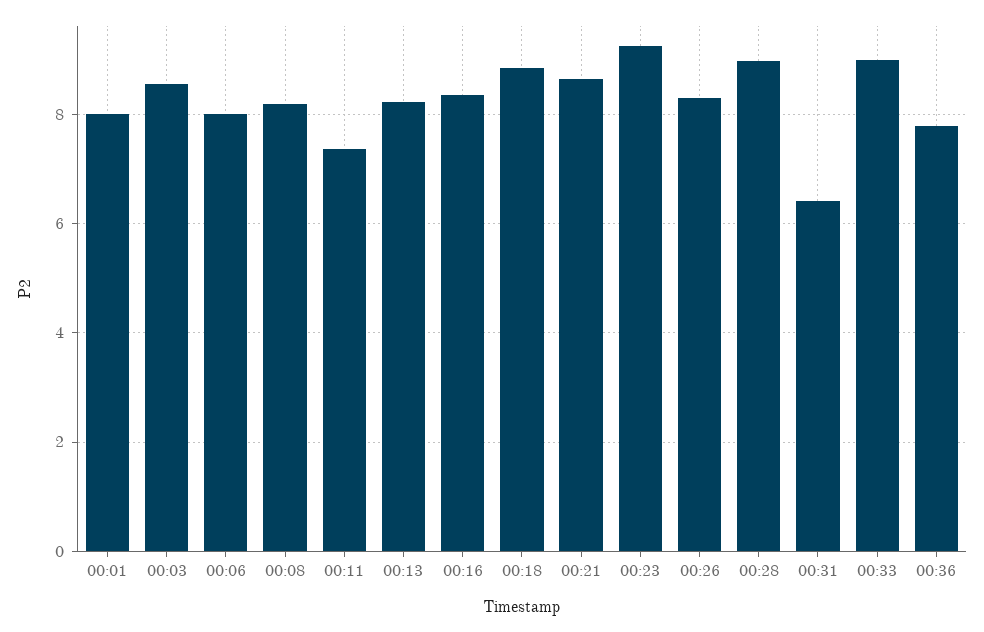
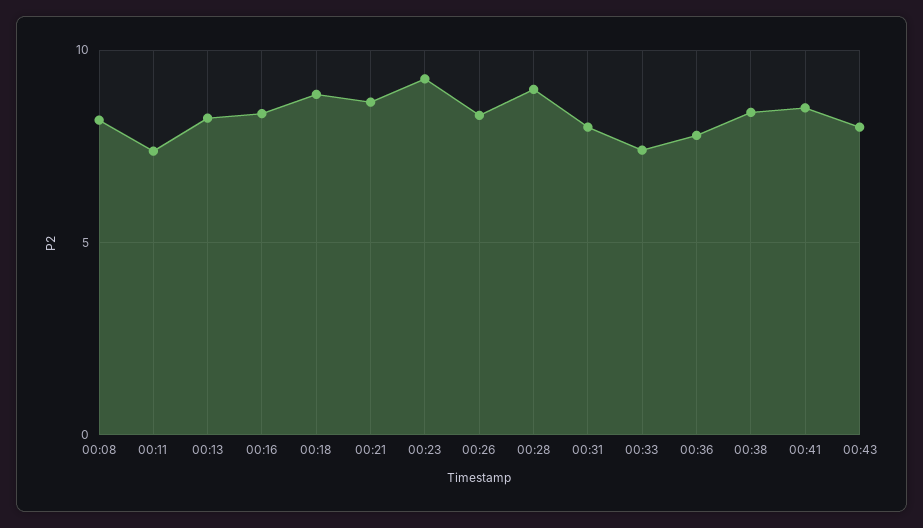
00:01: 8 -> none
00:03: 8.6 -> none
00:06: 8 -> none
00:31: 6.4 -> 8
00:33: 9 -> 7.5
00:38: none -> 8.5
00:41: none -> 8.5
00:43: none -> 8

